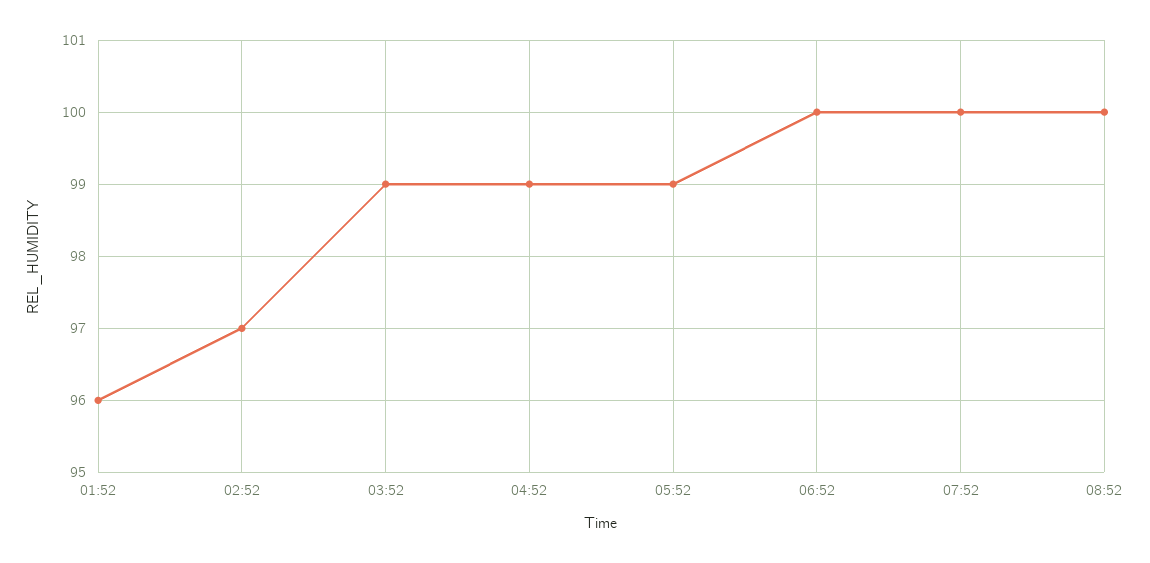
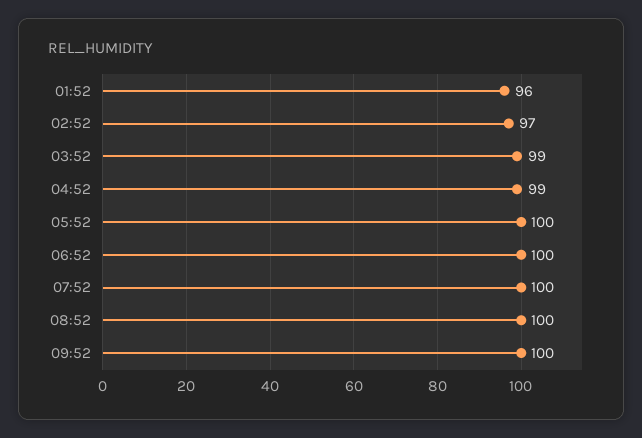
05:52: 99 -> 100
09:52: none -> 100

